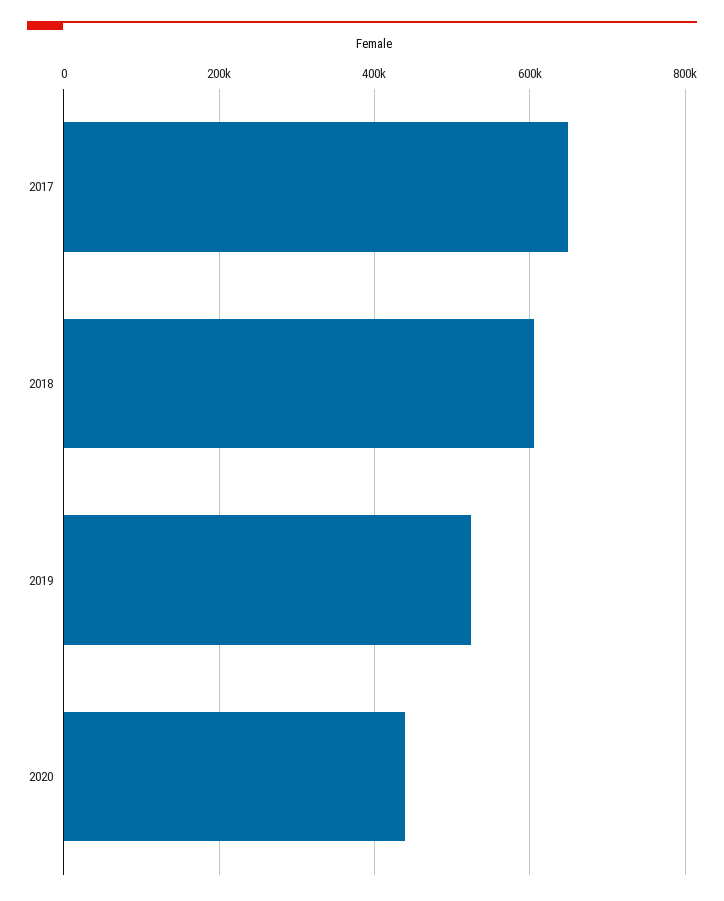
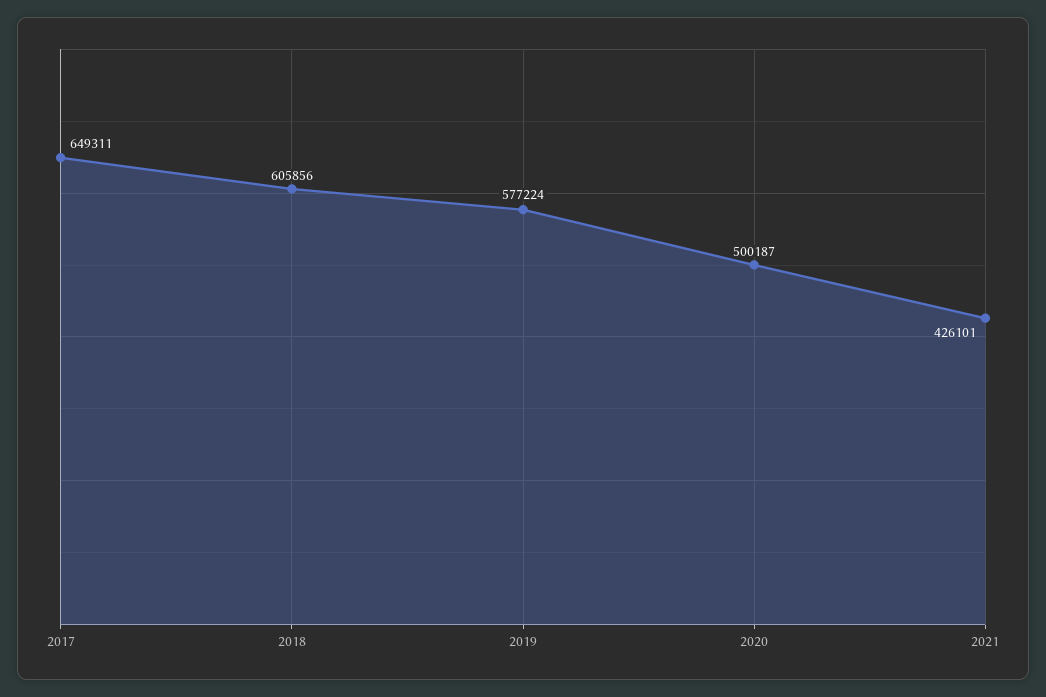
2019: 520000 -> 577224
2020: 440000 -> 500187
2021: none -> 426101

